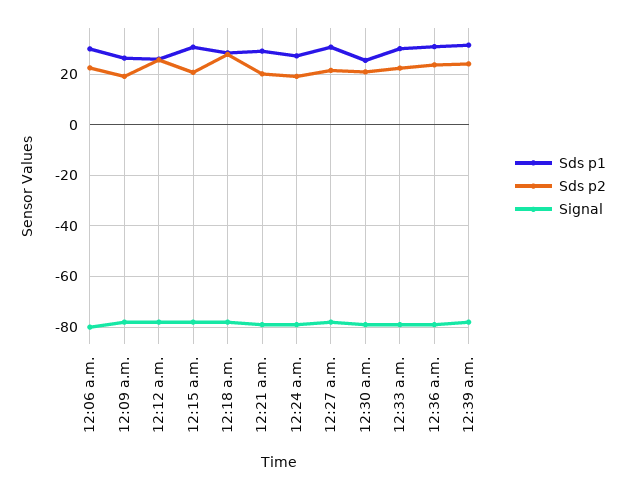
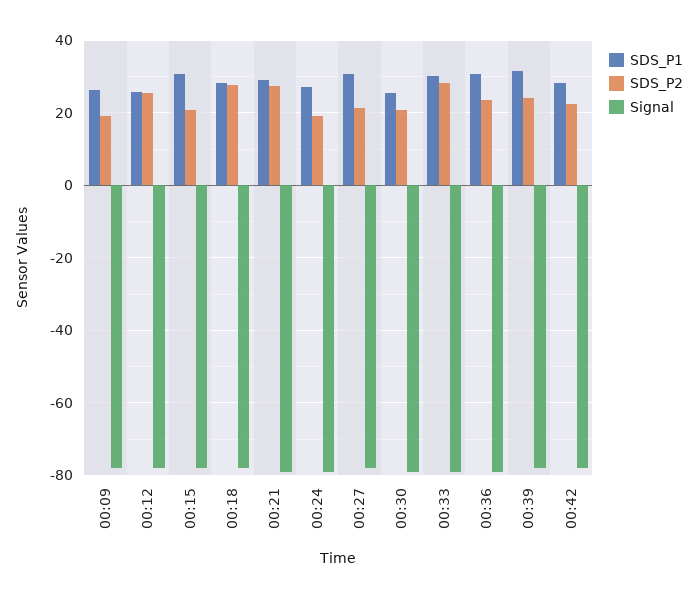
Sds p1, 12:06 a.m.: 30 -> none
Sds p2, 12:06 a.m.: 22.5 -> none
Signal, 12:06 a.m.: -80 -> none
Sds p2, 12:21 a.m.: 20 -> 28
Sds p2, 12:33 a.m.: 22.5 -> 28
Sds p1, 00:42: none -> 28
Sds p2, 00:42: none -> 22
Signal, 00:42: none -> -78

